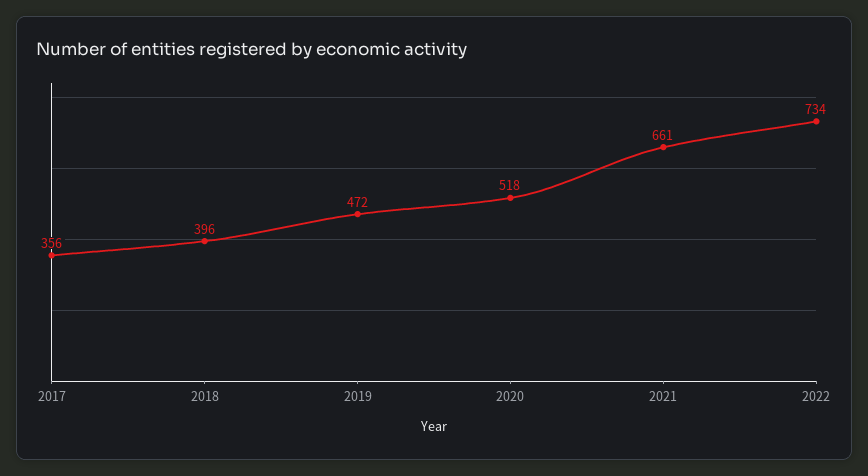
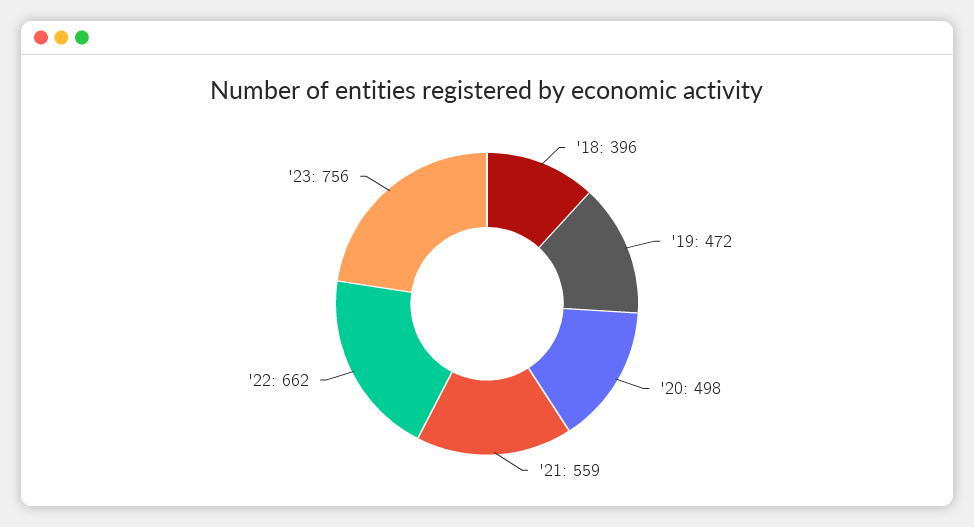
2017: 356 -> none
2020: 518 -> 498
2021: 661 -> 559
2022: 734 -> 662
'23: none -> 756

